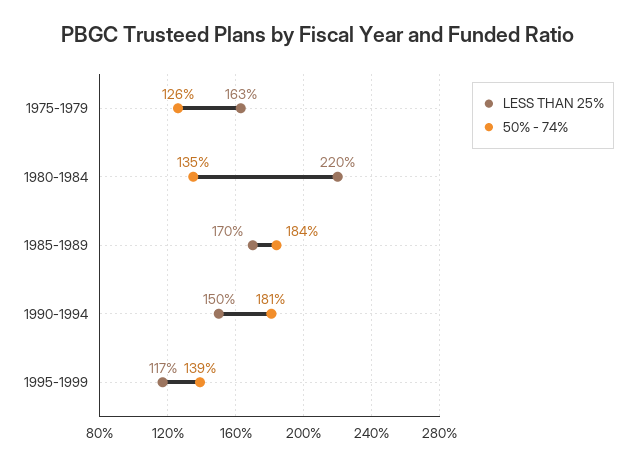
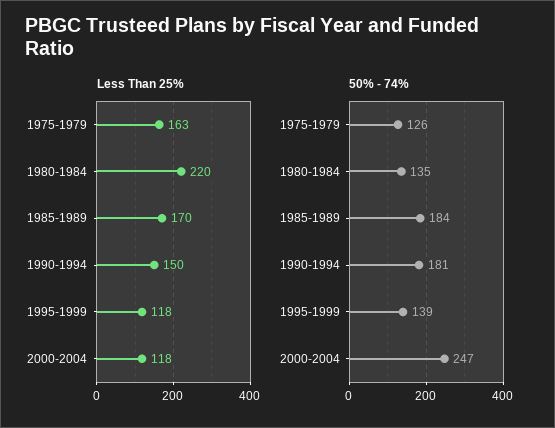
LESS THAN 25%, 1995-1999: 117 -> 118
LESS THAN 25%, 2000-2004: none -> 118
50% - 74%, 2000-2004: none -> 247

